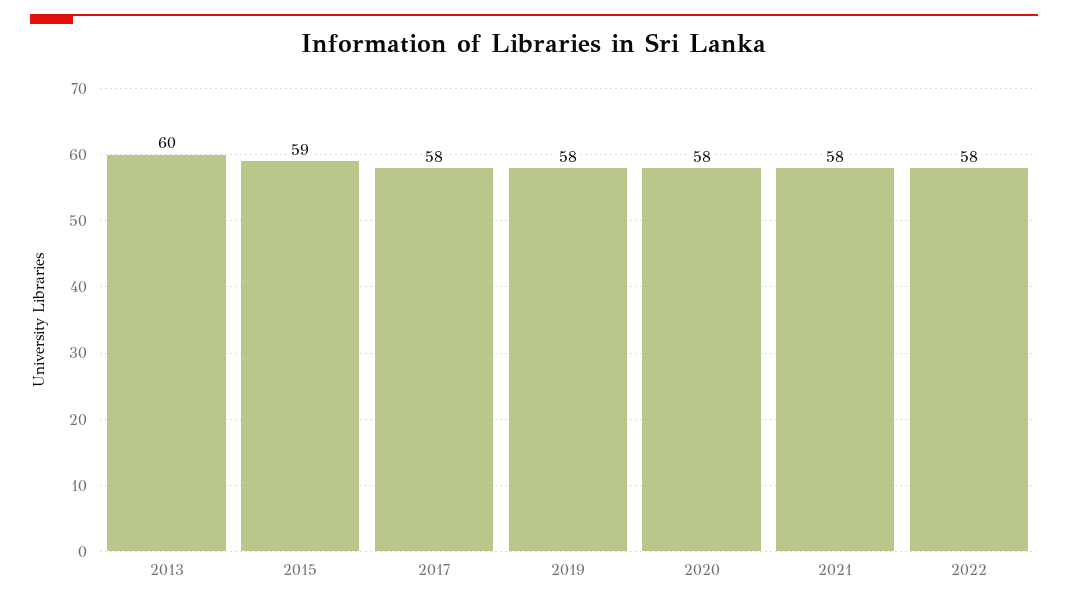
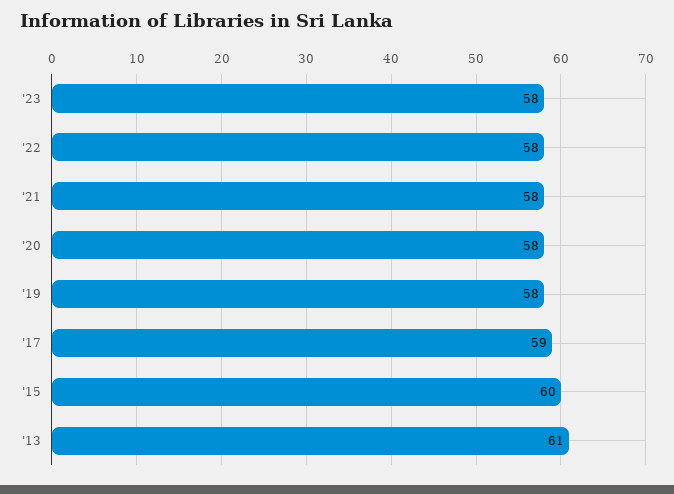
2013: 60 -> 61
2015: 59 -> 60
2017: 58 -> 59
'23: none -> 58

